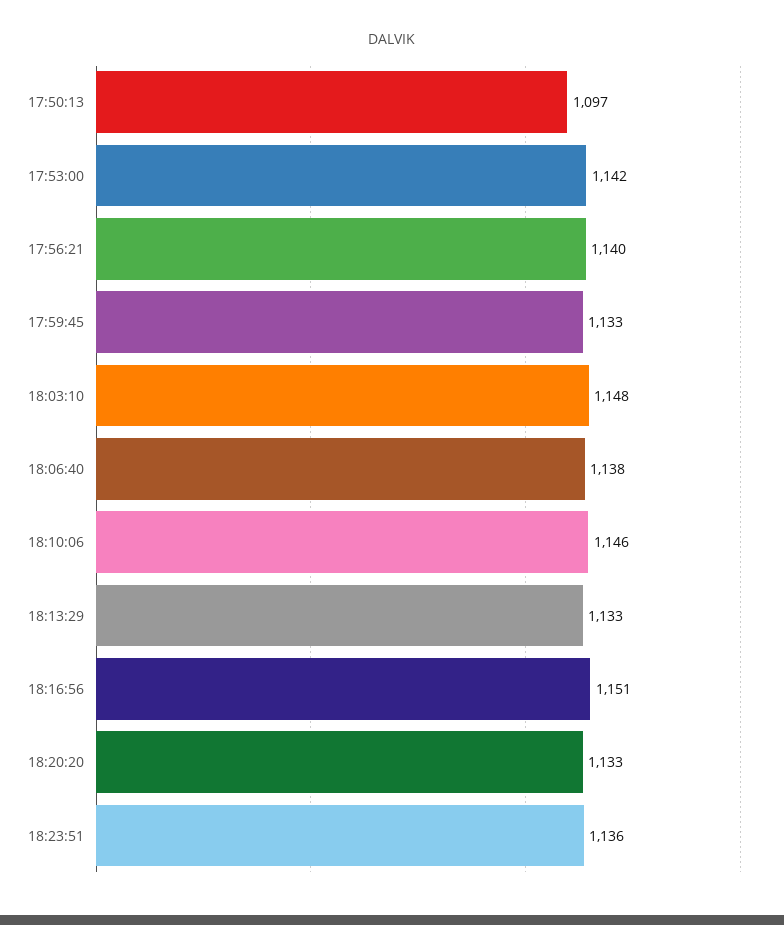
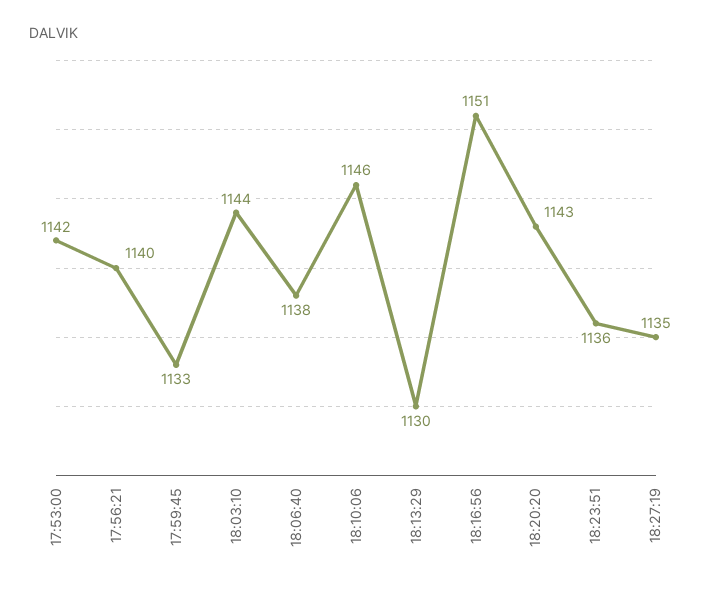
17:50:13: 1097 -> none
18:03:10: 1148 -> 1144
18:13:29: 1133 -> 1130
18:20:20: 1133 -> 1143
18:27:19: none -> 1135

